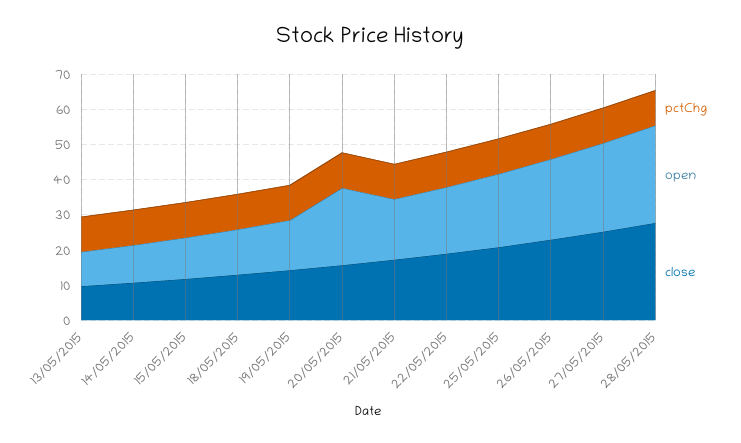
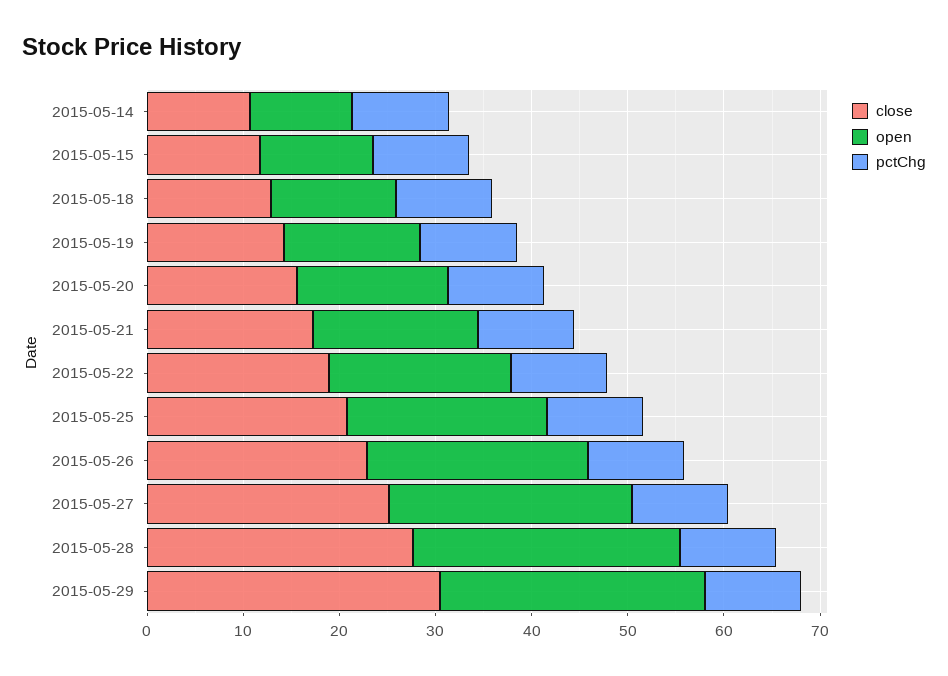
pctChg, 13/05/2015: 10 -> none
open, 13/05/2015: 10 -> none
close, 13/05/2015: 10 -> none
open, 20/05/2015: 22.5 -> 16
close, 2015-05-29: none -> 30
open, 2015-05-29: none -> 28
pctChg, 2015-05-29: none -> 10

